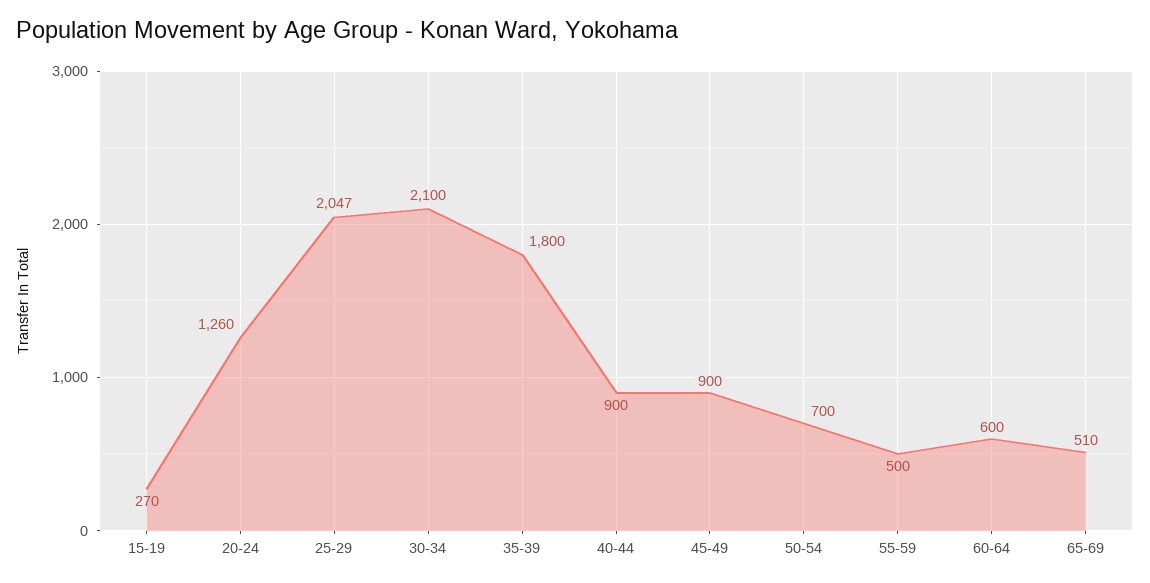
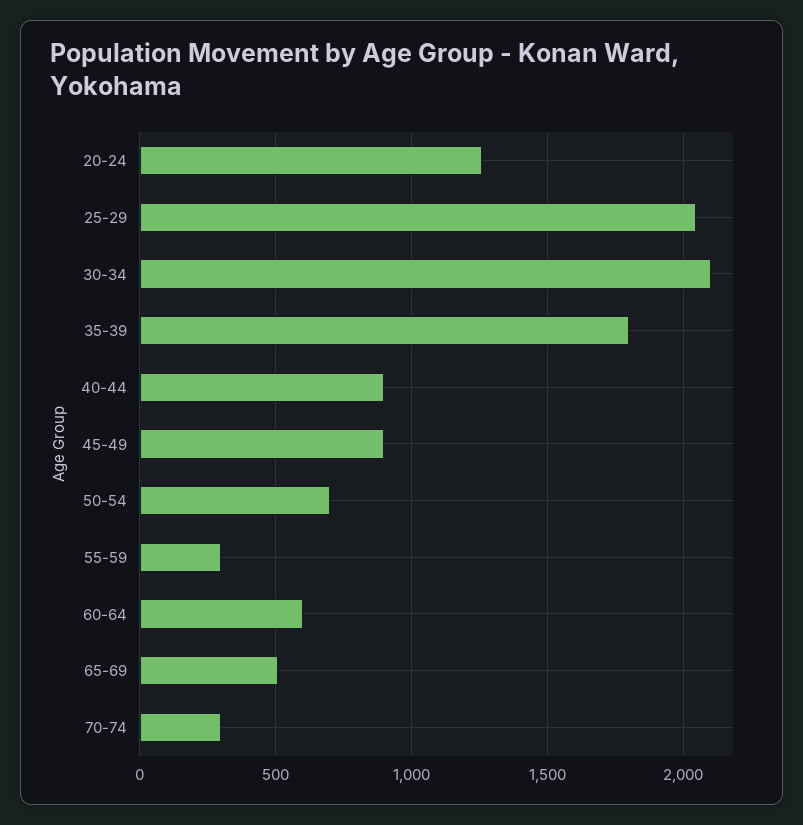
15-19: 270 -> none
55-59: 500 -> 300
70-74: none -> 300

